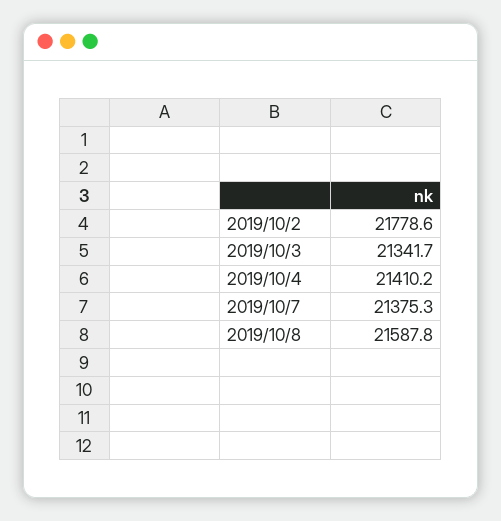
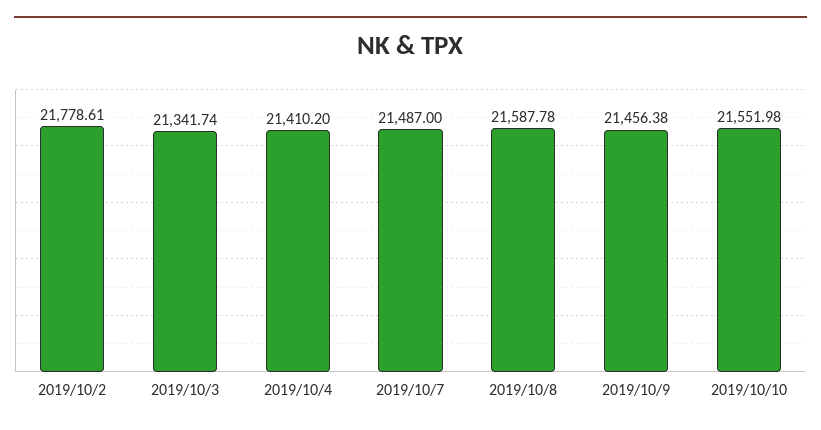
2019/10/7: 21375.3 -> 21487
2019/10/9: none -> 21456.38
2019/10/10: none -> 21551.98

